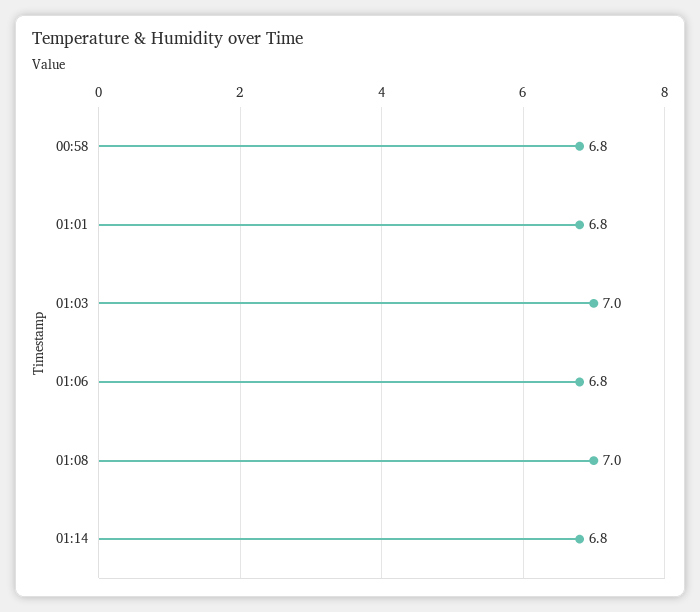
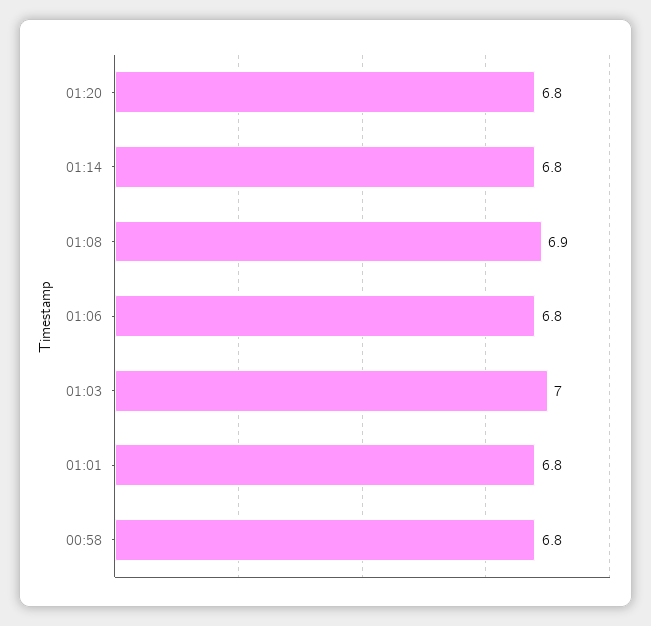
01:08: 7 -> 6.9
01:20: none -> 6.8

